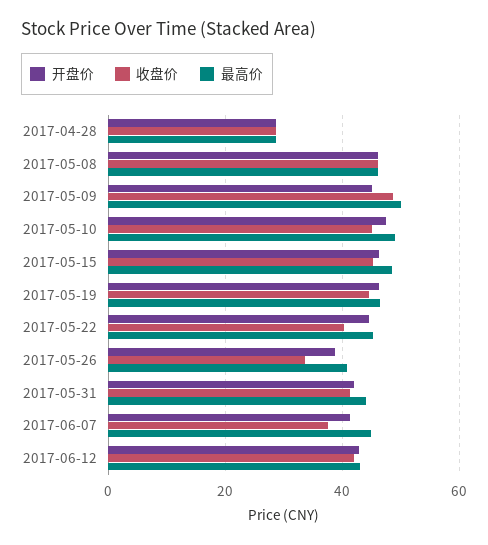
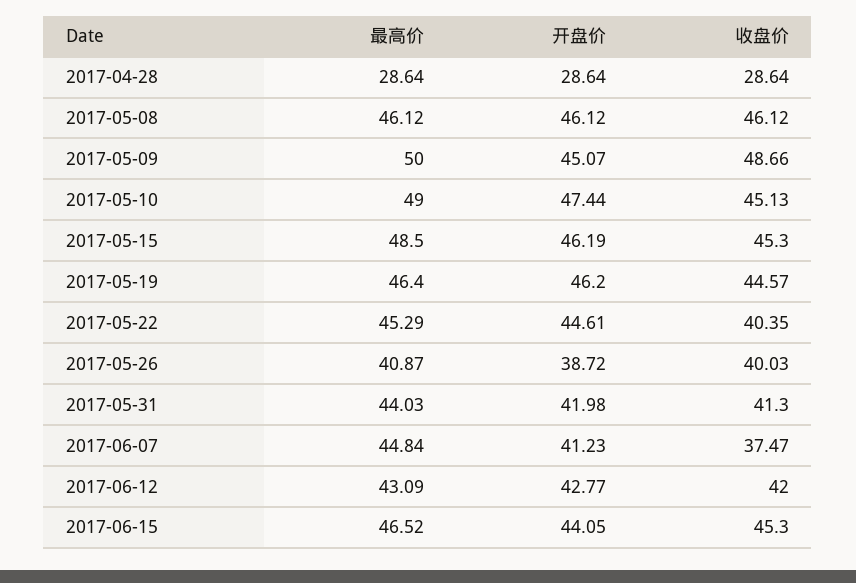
收盘价, 2017-05-26: 34 -> 40.03
最高价, 2017-06-15: none -> 46.52
开盘价, 2017-06-15: none -> 44.05
收盘价, 2017-06-15: none -> 45.3

